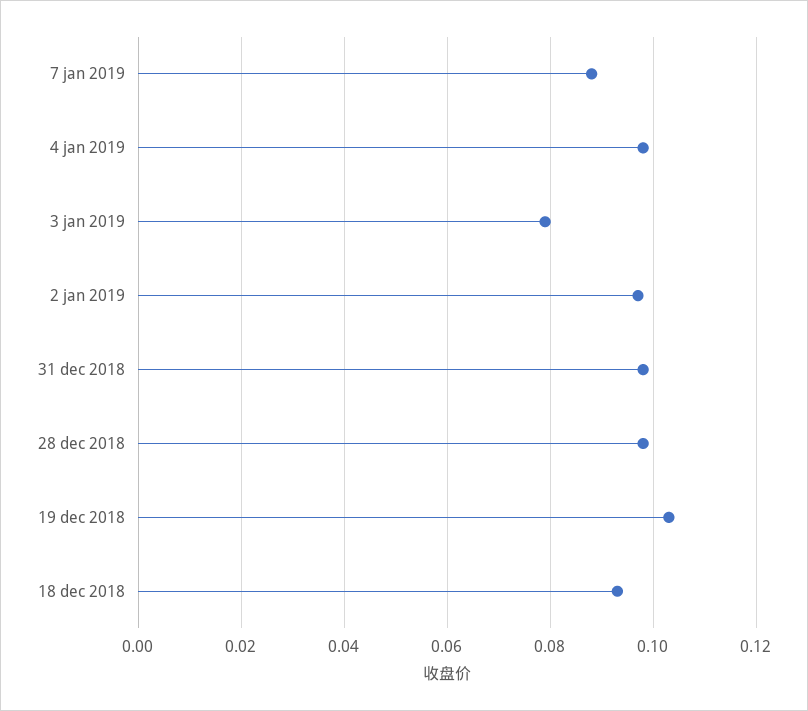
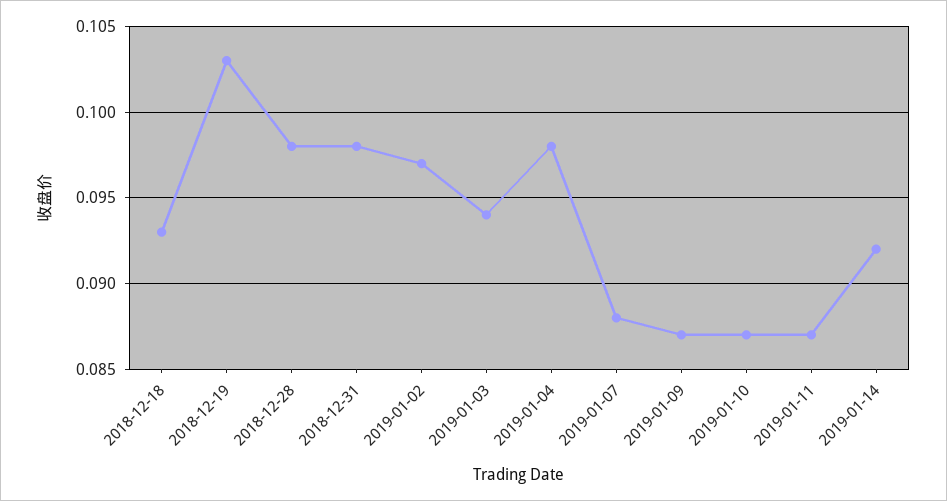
3 jan 2019: 0.08 -> 0.094
2019-01-09: none -> 0.087
2019-01-10: none -> 0.087
2019-01-11: none -> 0.087
2019-01-14: none -> 0.092

